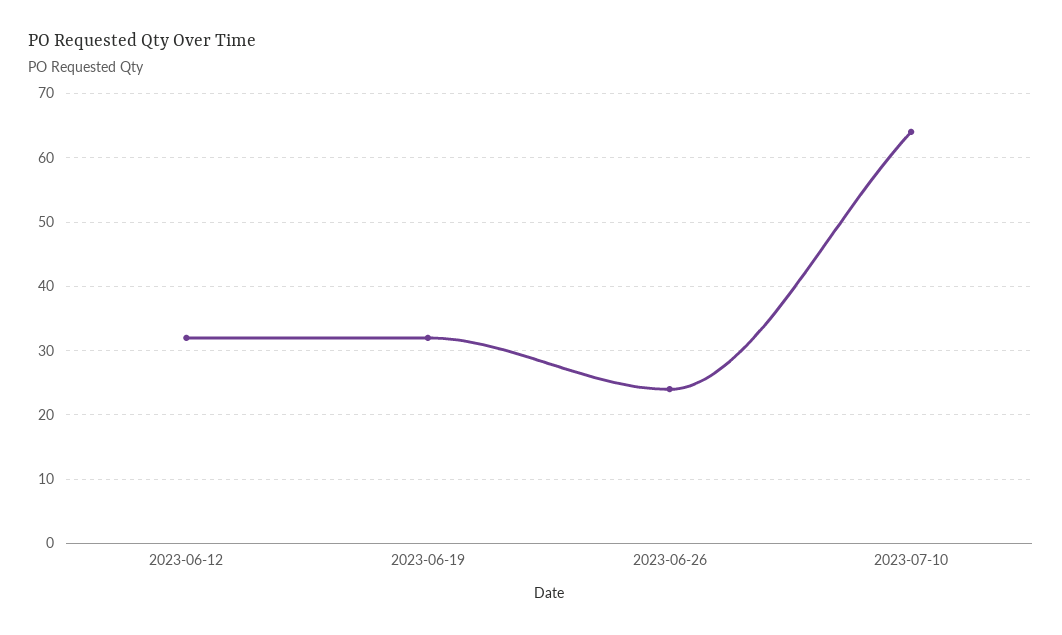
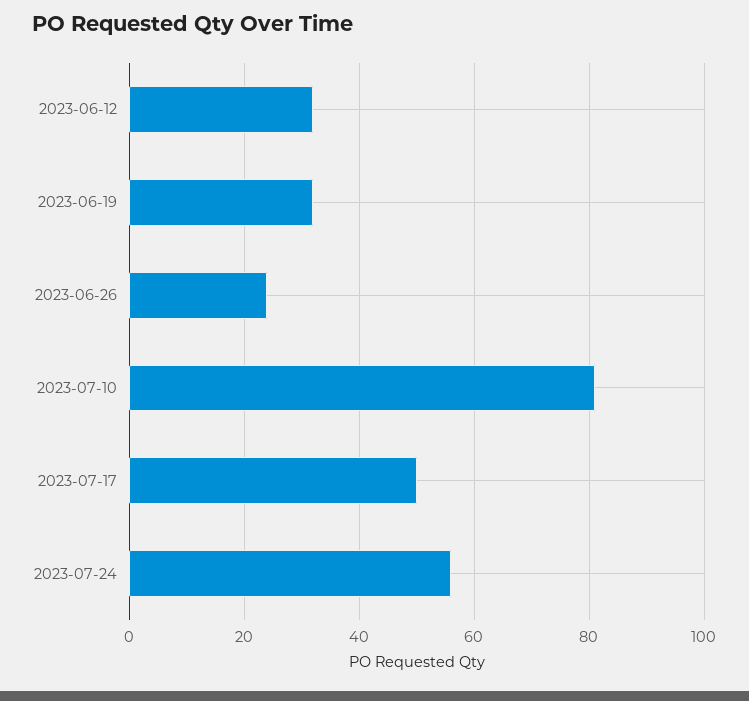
2023-07-10: 64 -> 80
2023-07-17: none -> 50
2023-07-24: none -> 55

